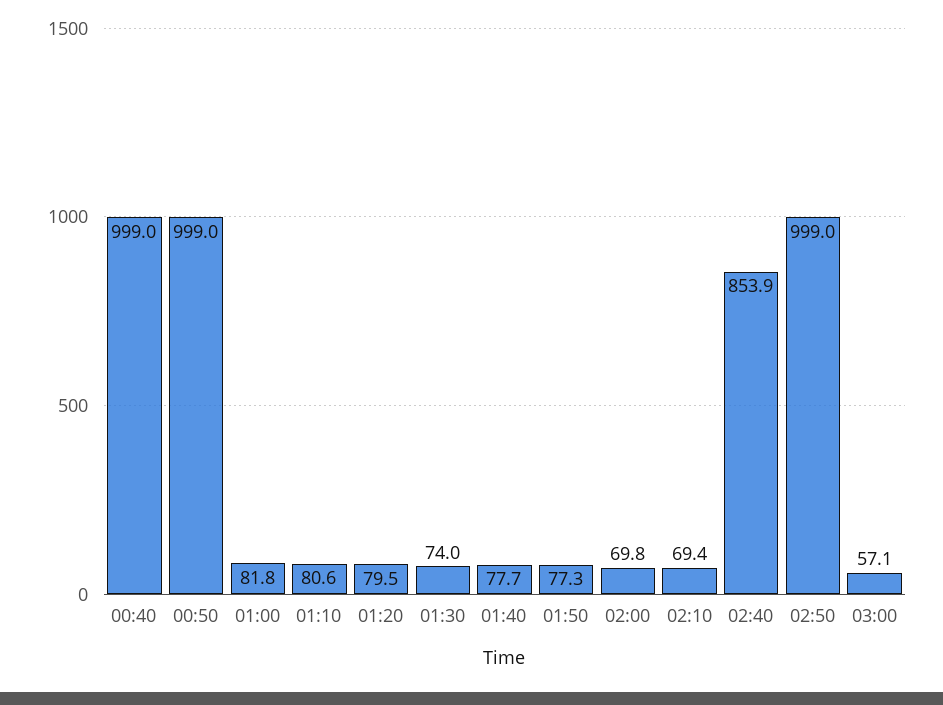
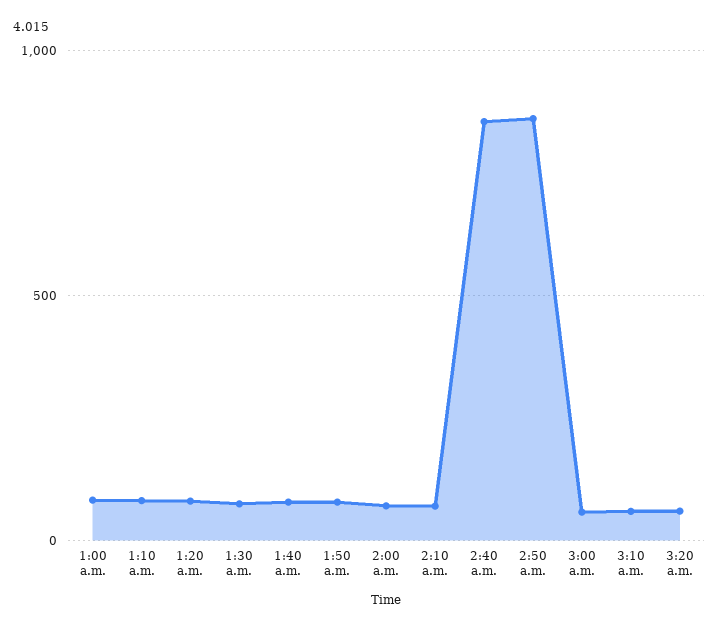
00:40: 999 -> none
00:50: 999 -> none
02:50: 999 -> 850
3:10 a.m.: none -> 50
3:20 a.m.: none -> 50

